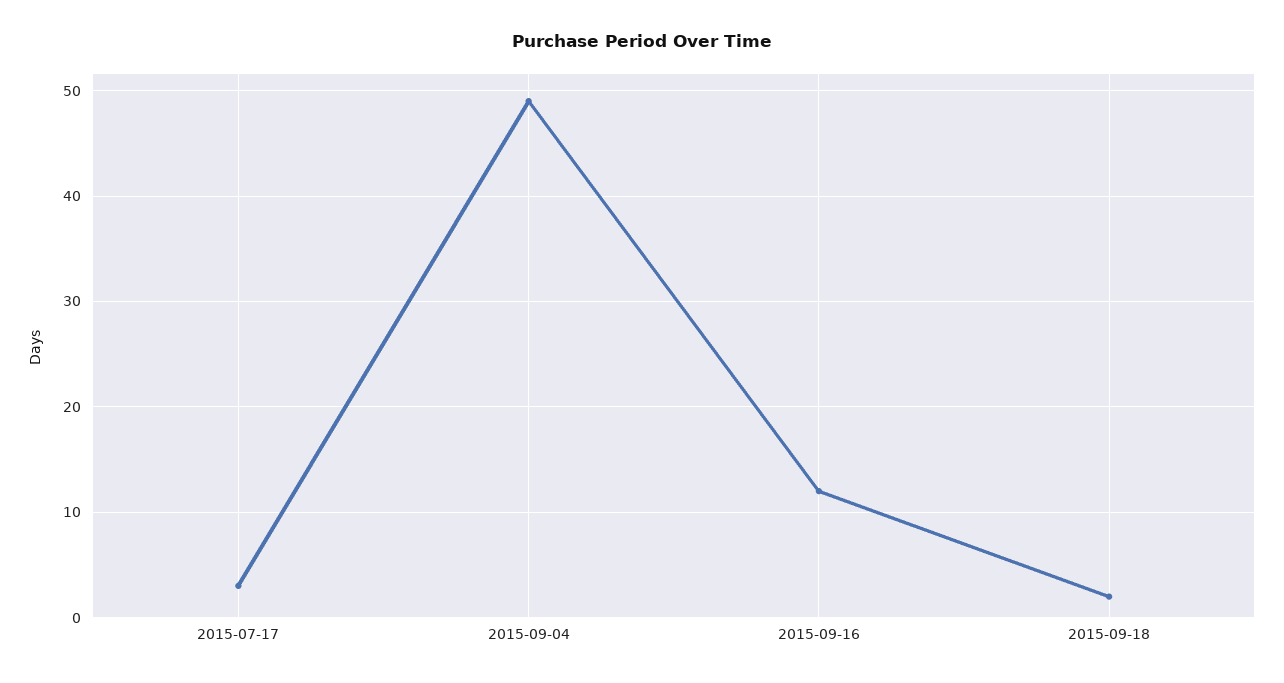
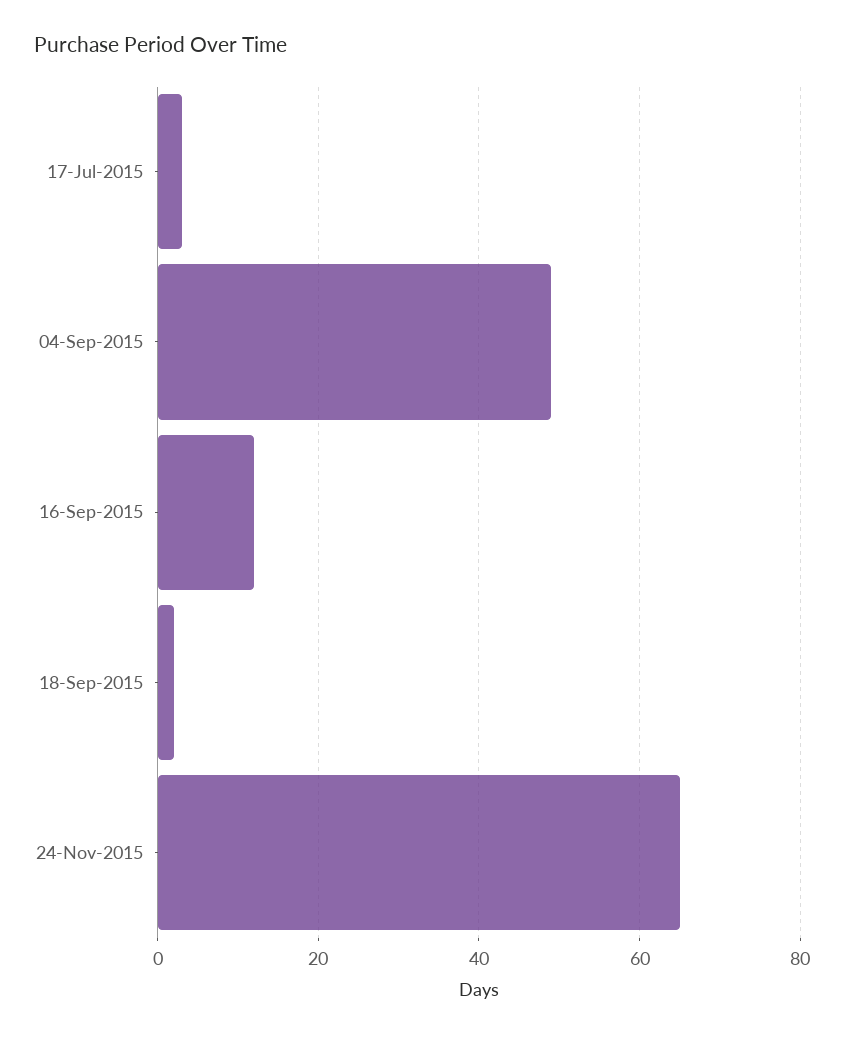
24-Nov-2015: none -> 65

